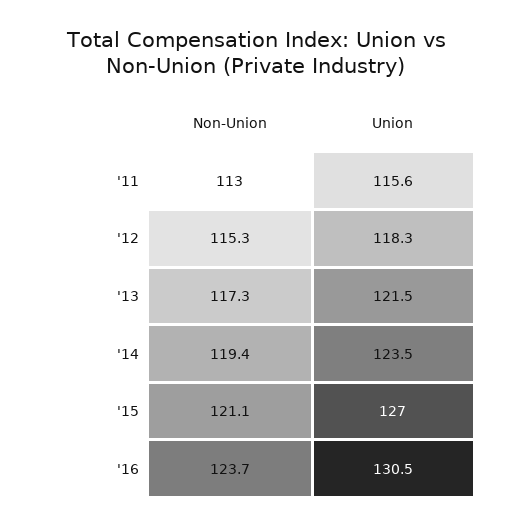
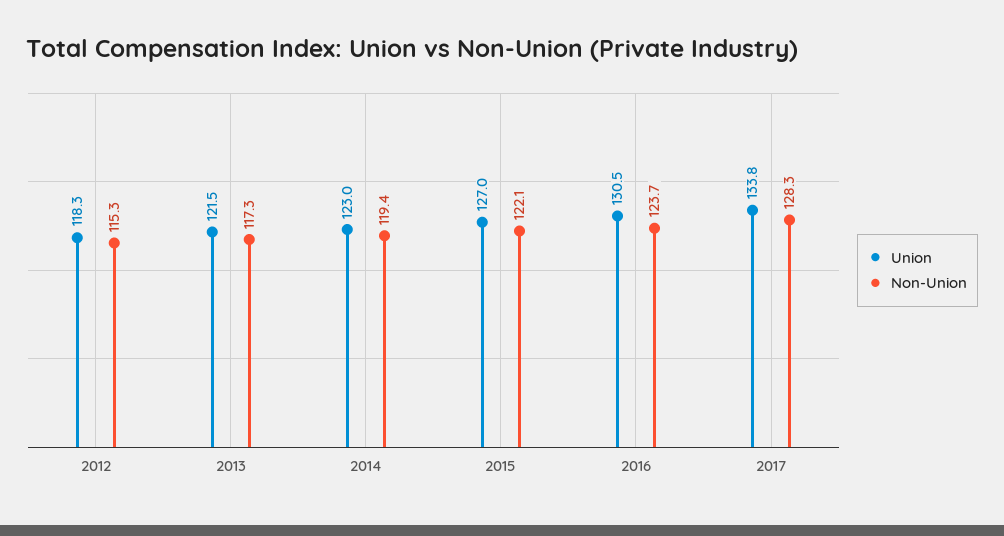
Non-Union, '11: 113 -> none
Union, '11: 115.6 -> none
Union, '14: 123.5 -> 123
Non-Union, '15: 121.1 -> 122.1
Union, 2017: none -> 133.8
Non-Union, 2017: none -> 128.3

